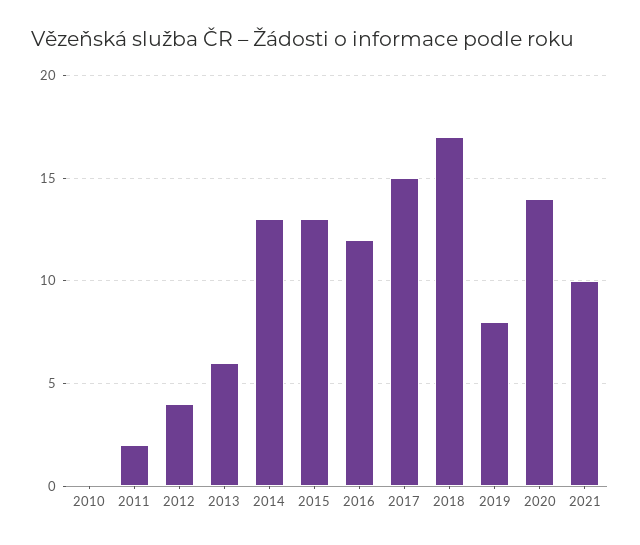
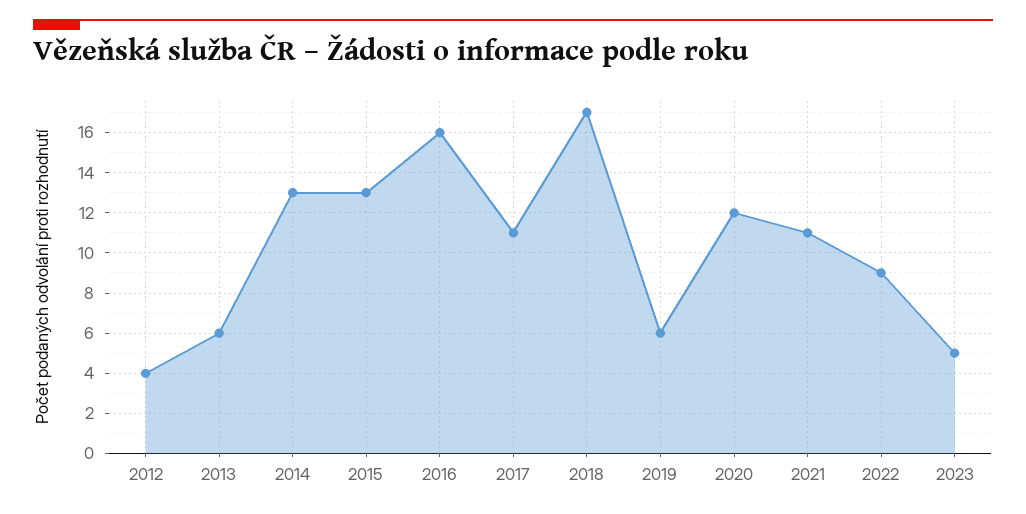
2010: 0 -> none
2011: 2 -> none
2016: 12 -> 16
2017: 15 -> 11
2019: 8 -> 6
2020: 14 -> 12
2021: 10 -> 11
2022: none -> 9
2023: none -> 5

